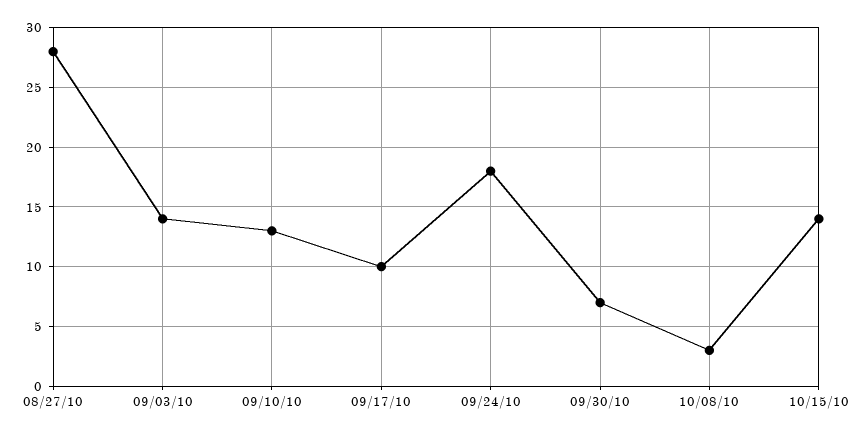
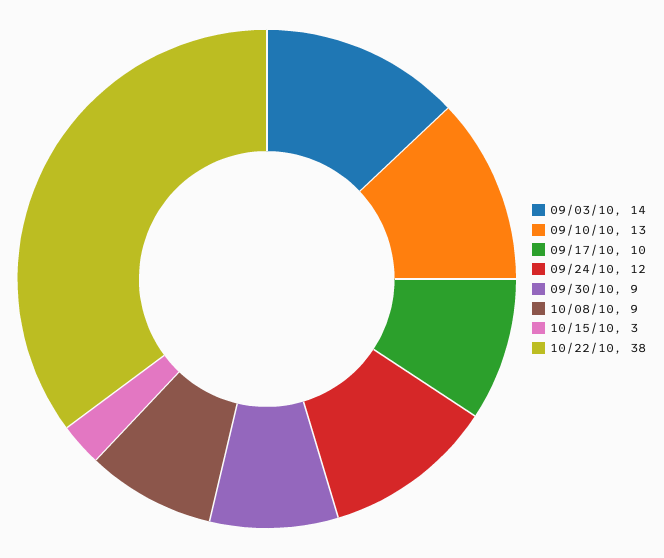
08/27/10: 28 -> none
09/24/10: 18 -> 12
09/30/10: 7 -> 9
10/08/10: 3 -> 9
10/15/10: 14 -> 3
10/22/10: none -> 38

